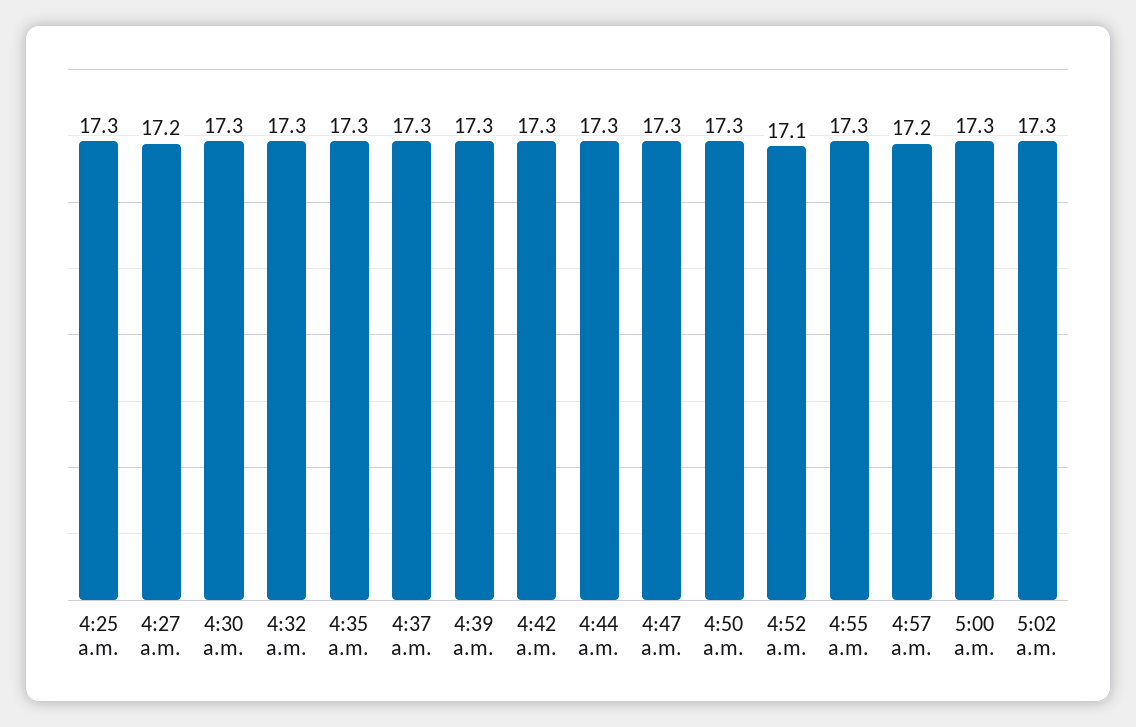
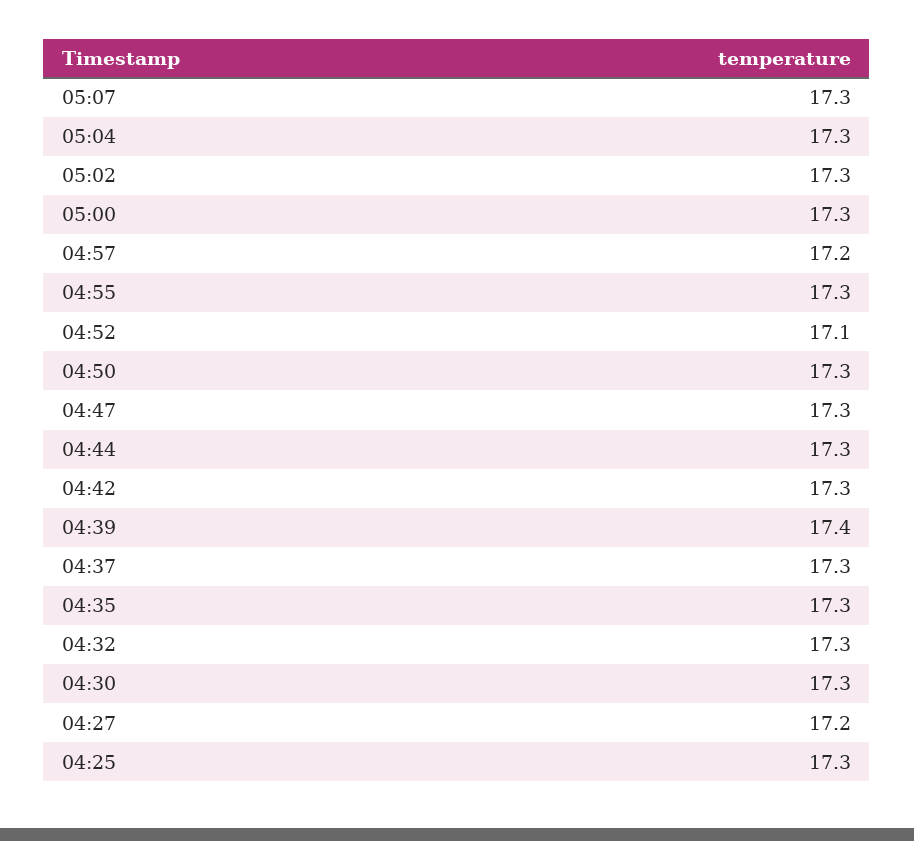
4:39 a.m.: 17.3 -> 17.4
05:07: none -> 17.3
05:04: none -> 17.3

